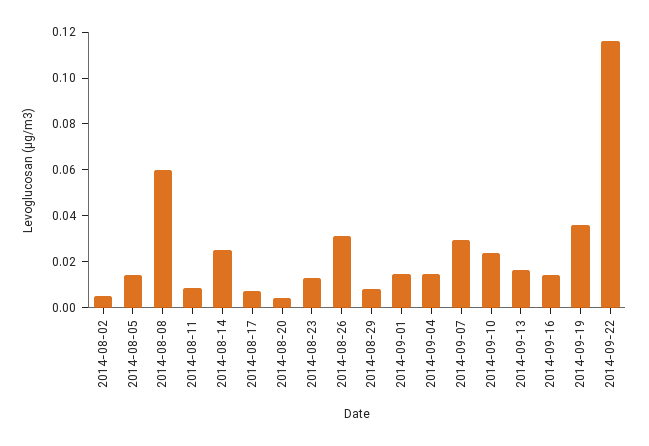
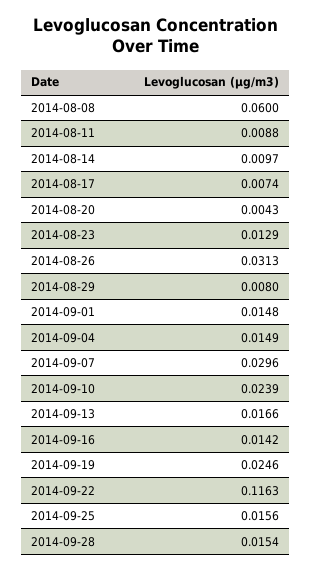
2014-08-02: 0.005 -> none
2014-08-05: 0.015 -> none
2014-08-14: 0.025 -> 0.0097
2014-09-19: 0.035 -> 0.0246
2014-09-25: none -> 0.0156
2014-09-28: none -> 0.0154

